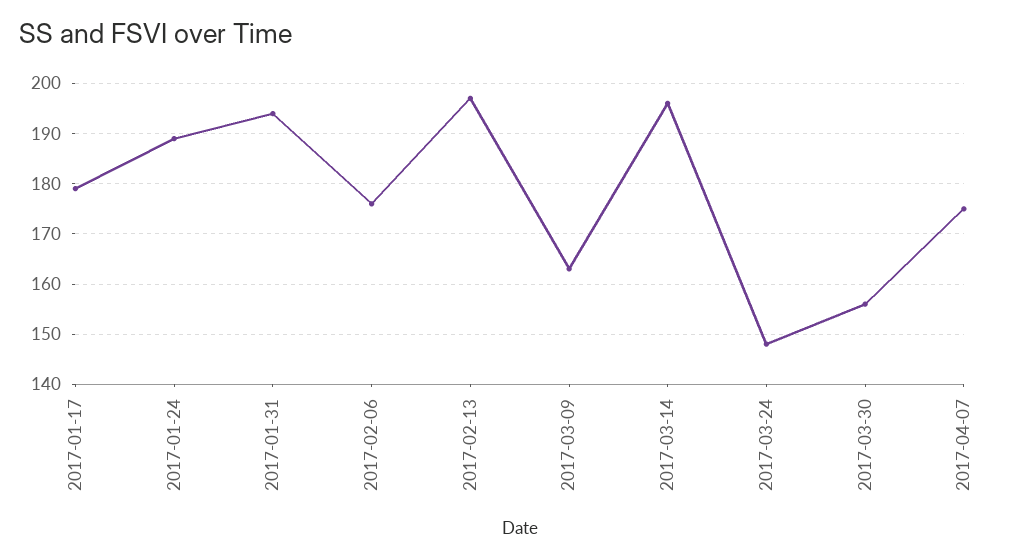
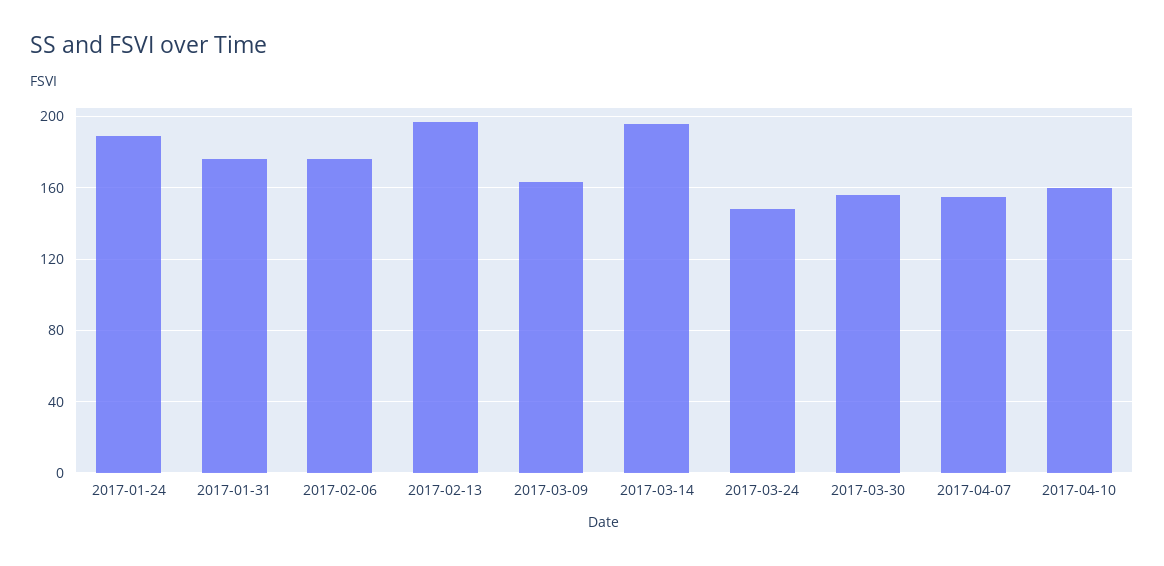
2017-01-17: 180 -> none
2017-01-31: 195 -> 175
2017-04-07: 175 -> 155
2017-04-10: none -> 160

